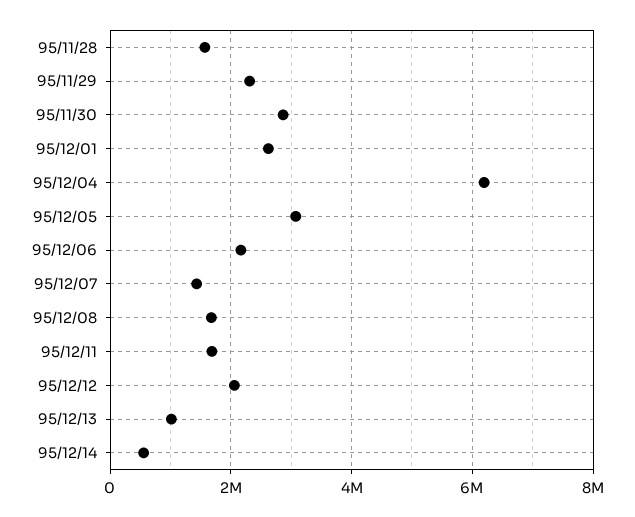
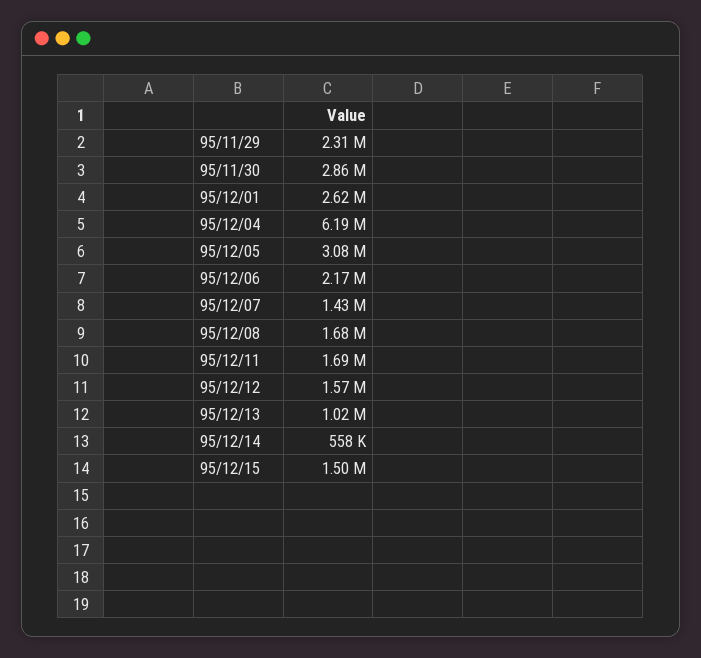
95/11/28: 1600000 -> none
95/12/12: 2000000 -> 1570000
95/12/15: none -> 1500000

